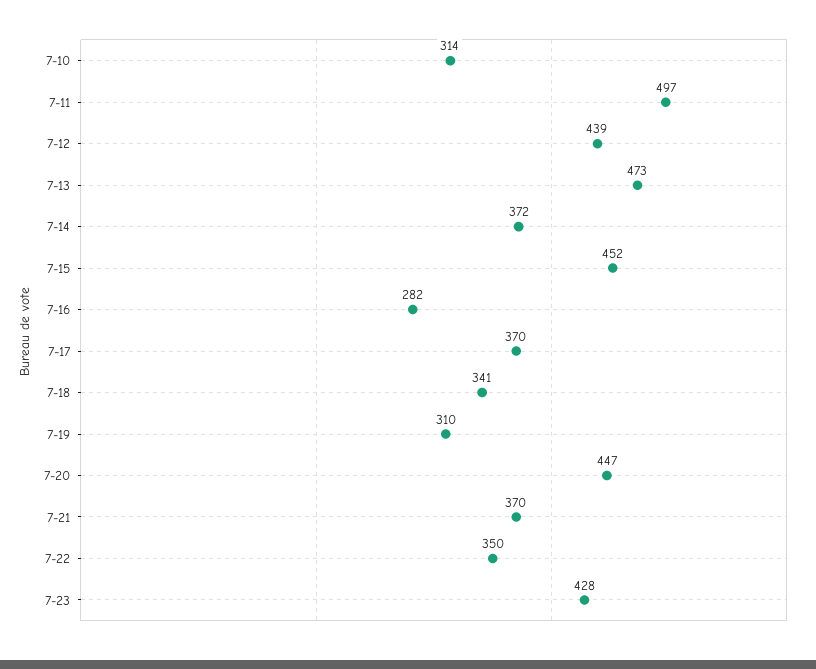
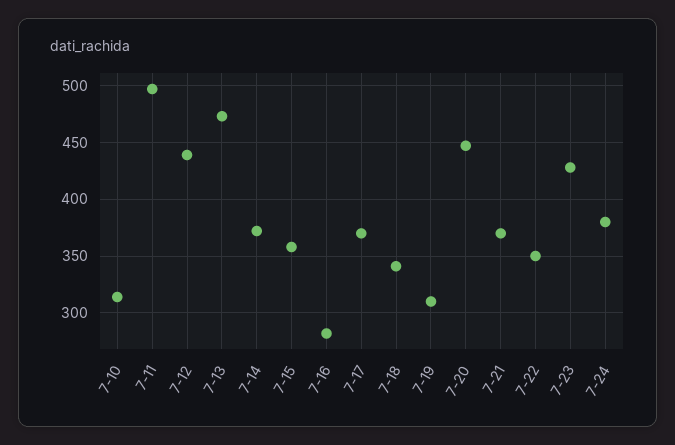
7-15: 452 -> 360
7-24: none -> 380

